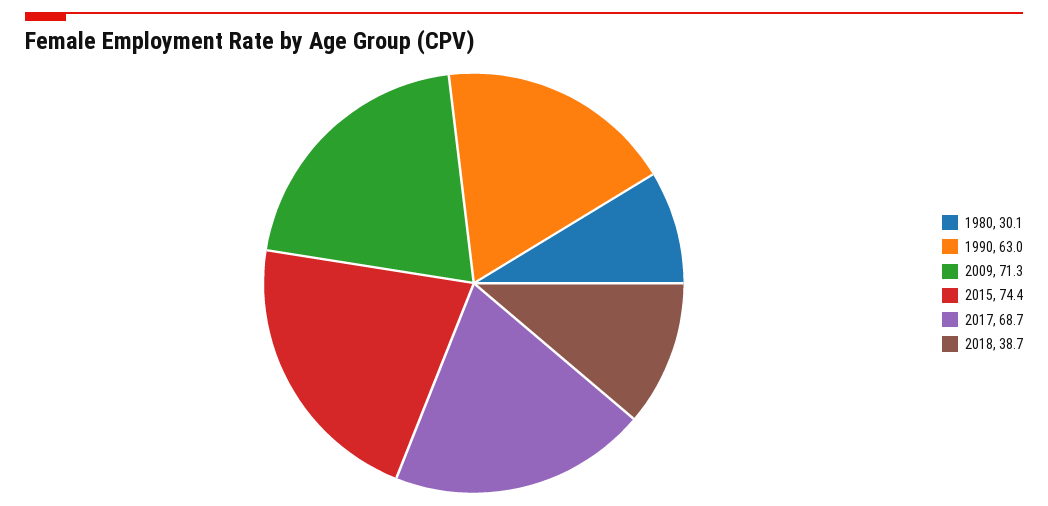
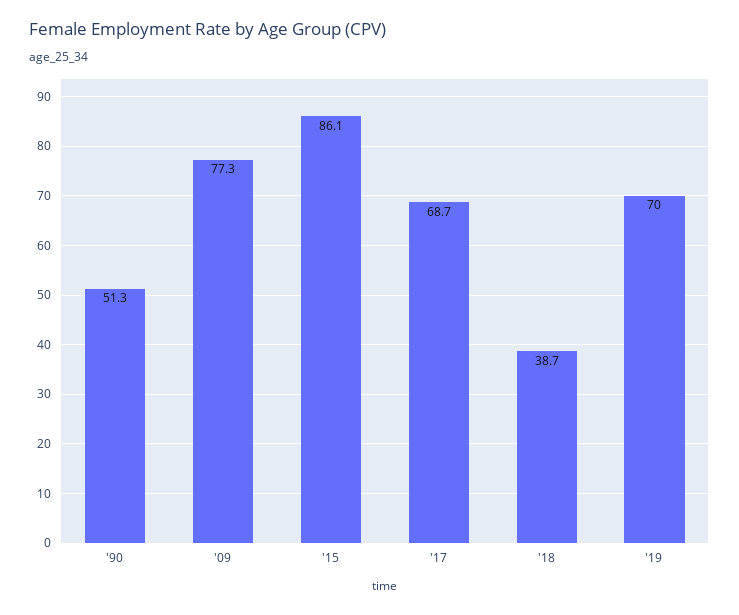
1980: 30.1 -> none
1990: 63 -> 51.3
2009: 71.3 -> 77.3
2015: 74.4 -> 86.1
'19: none -> 70

